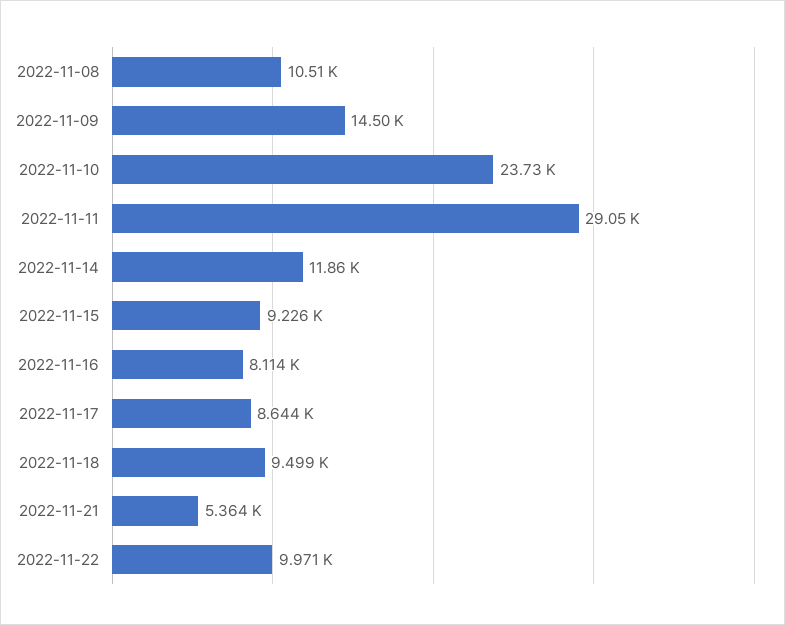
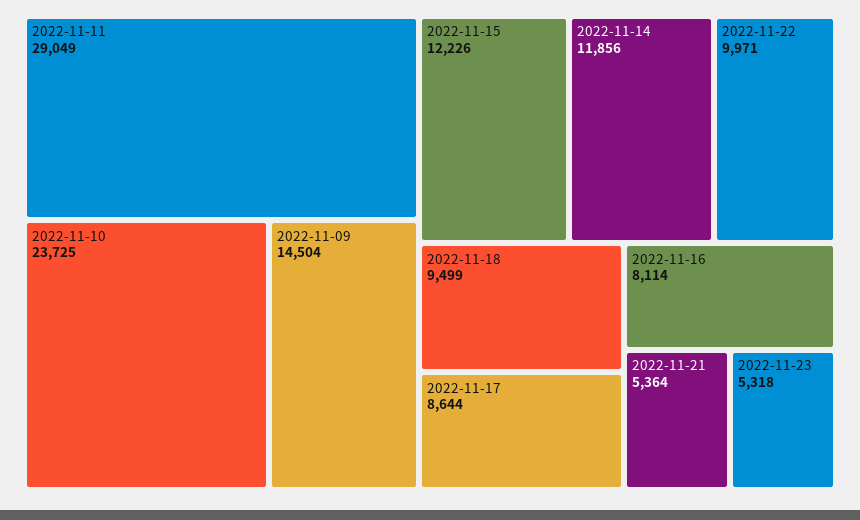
2022-11-08: 10510 -> none
2022-11-15: 9226 -> 12226
2022-11-23: none -> 5318

